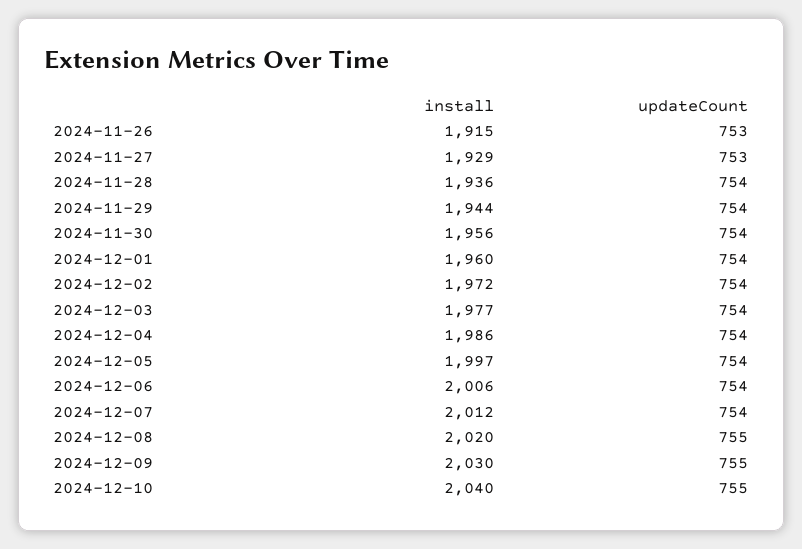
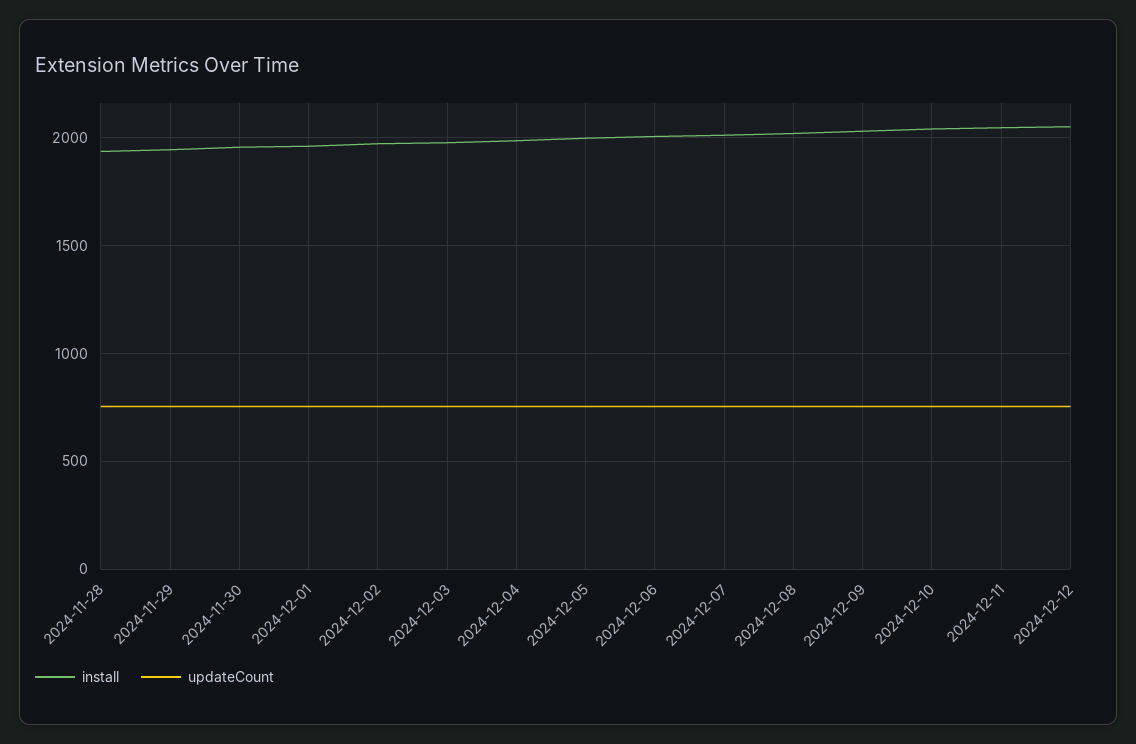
install, 2024-11-26: 1915 -> none
updateCount, 2024-11-26: 753 -> none
install, 2024-11-27: 1929 -> none
updateCount, 2024-11-27: 753 -> none
install, 2024-12-11: none -> 2050
updateCount, 2024-12-11: none -> 750
install, 2024-12-12: none -> 2050
updateCount, 2024-12-12: none -> 750

